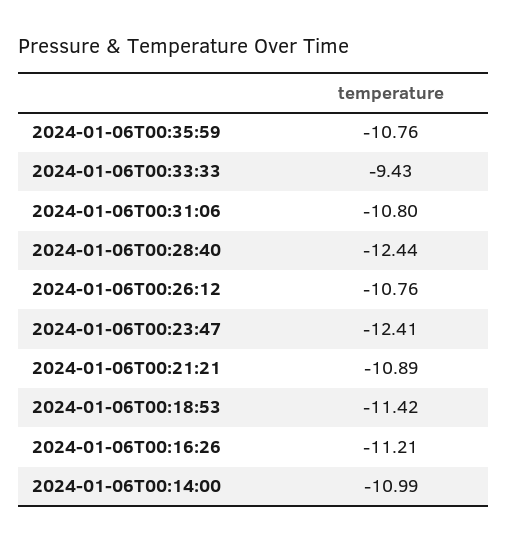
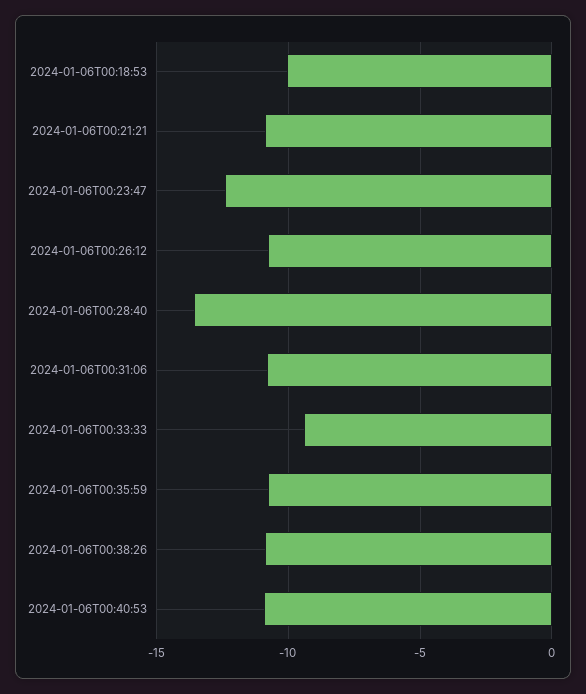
2024-01-06T00:28:40: -12.44 -> -13.5
2024-01-06T00:18:53: -11.42 -> -10
2024-01-06T00:16:26: -11.21 -> none
2024-01-06T00:14:00: -10.99 -> none
2024-01-06T00:38:26: none -> -11
2024-01-06T00:40:53: none -> -11

